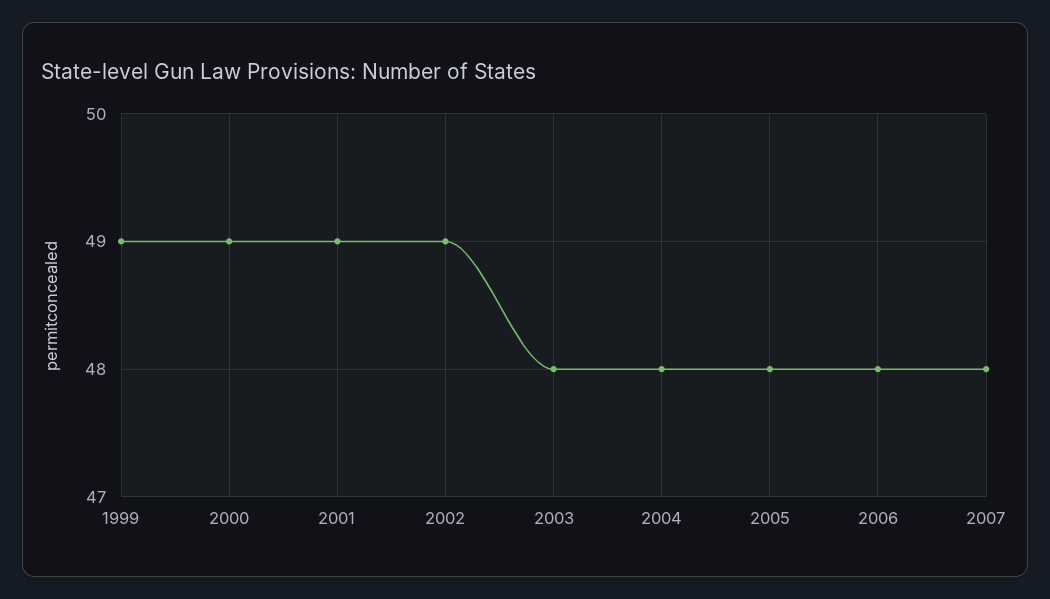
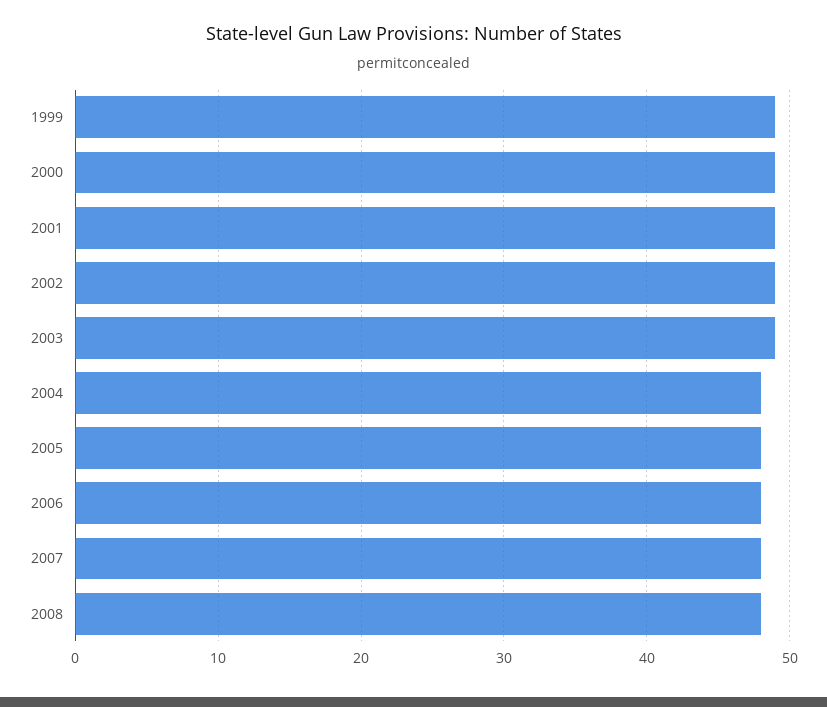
2003: 48 -> 49
2008: none -> 48

